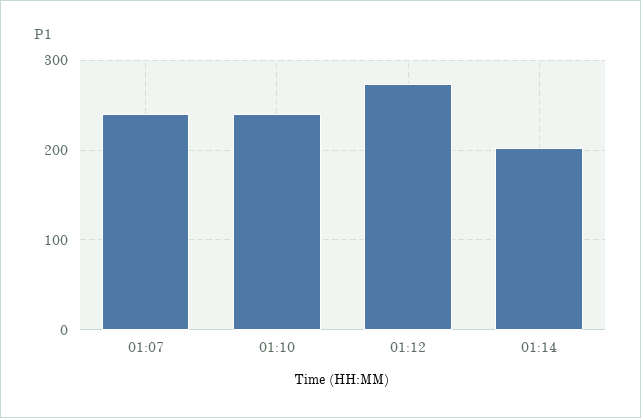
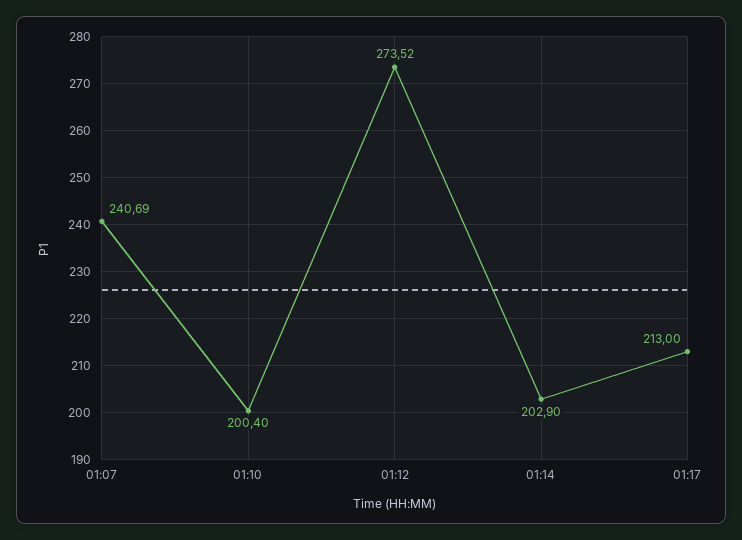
01:10: 240 -> 200.4
01:17: none -> 213

